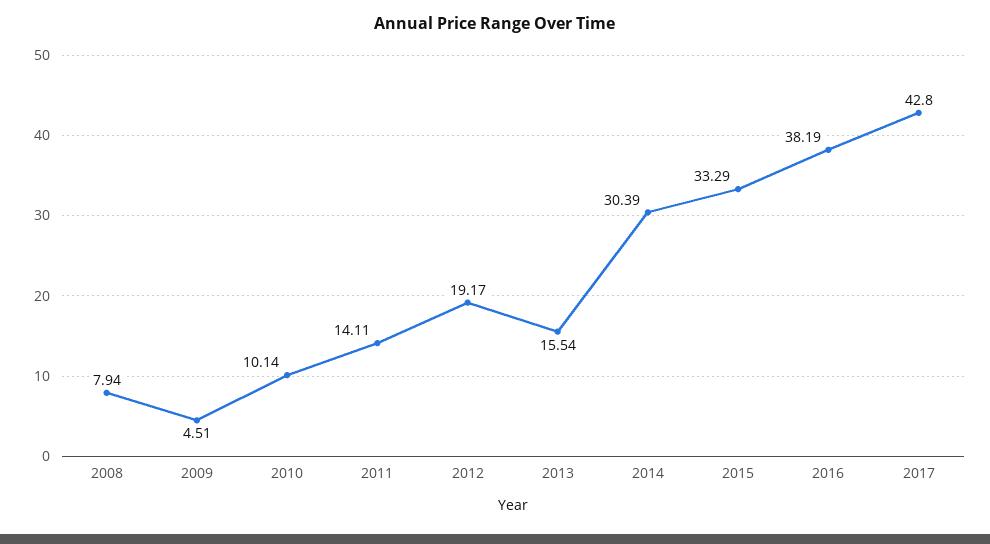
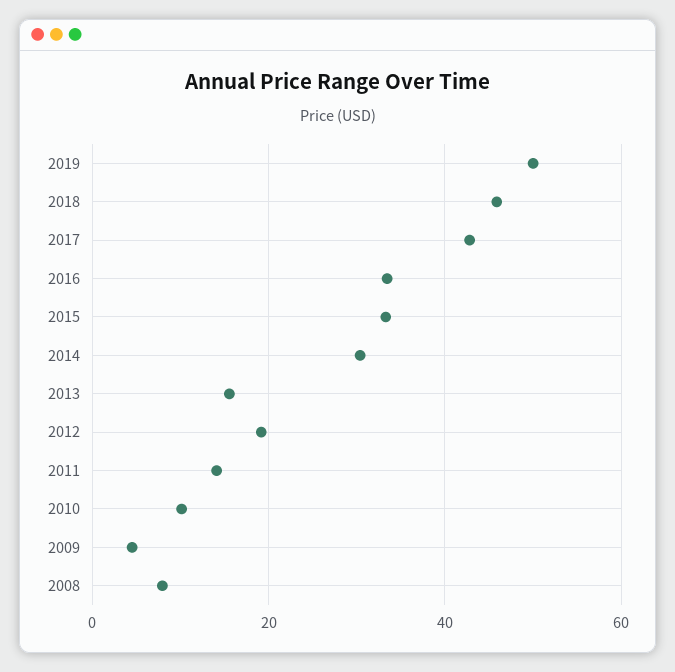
2016: 38.19 -> 34
2019: none -> 50
2018: none -> 46

